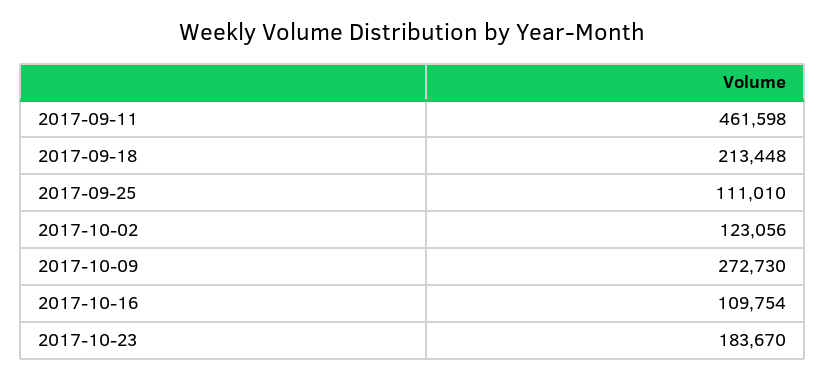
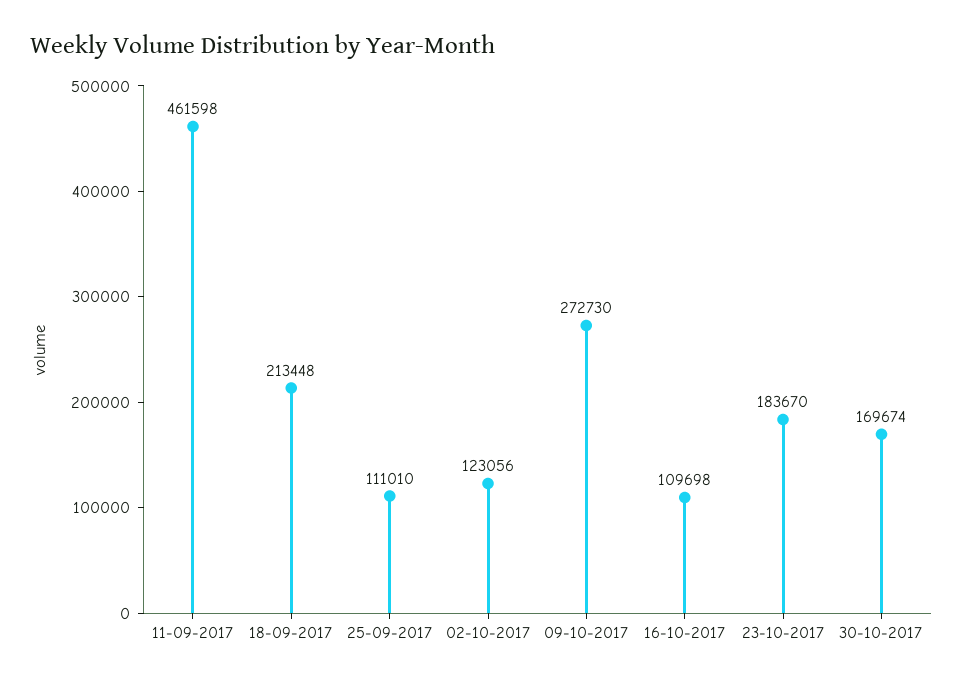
2017-10-16: 109754 -> 109698
30-10-2017: none -> 169674

